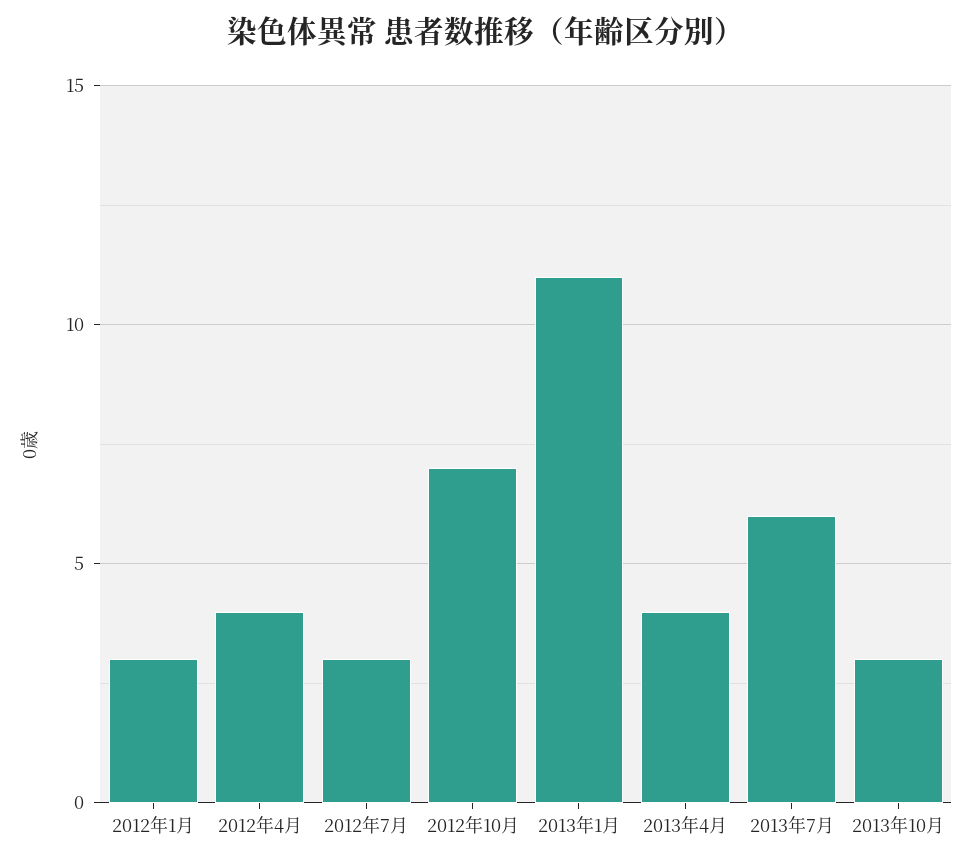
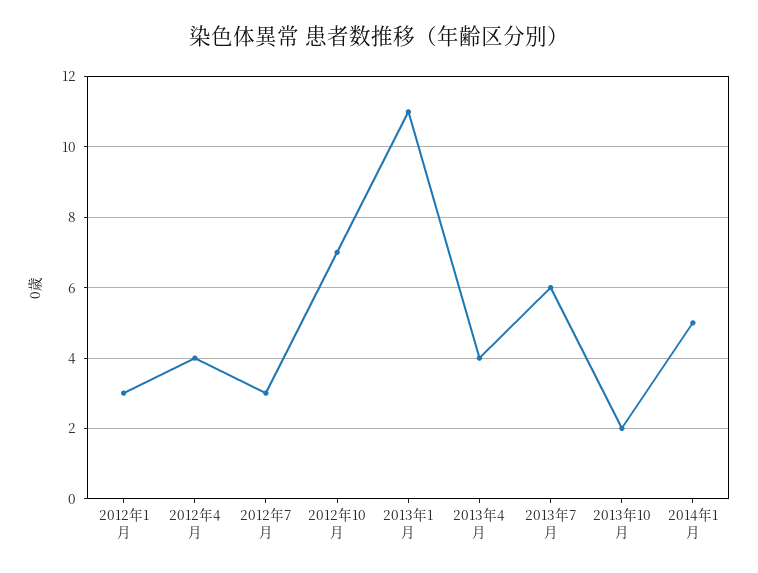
2013年10月: 3 -> 2
2014年1月: none -> 5

